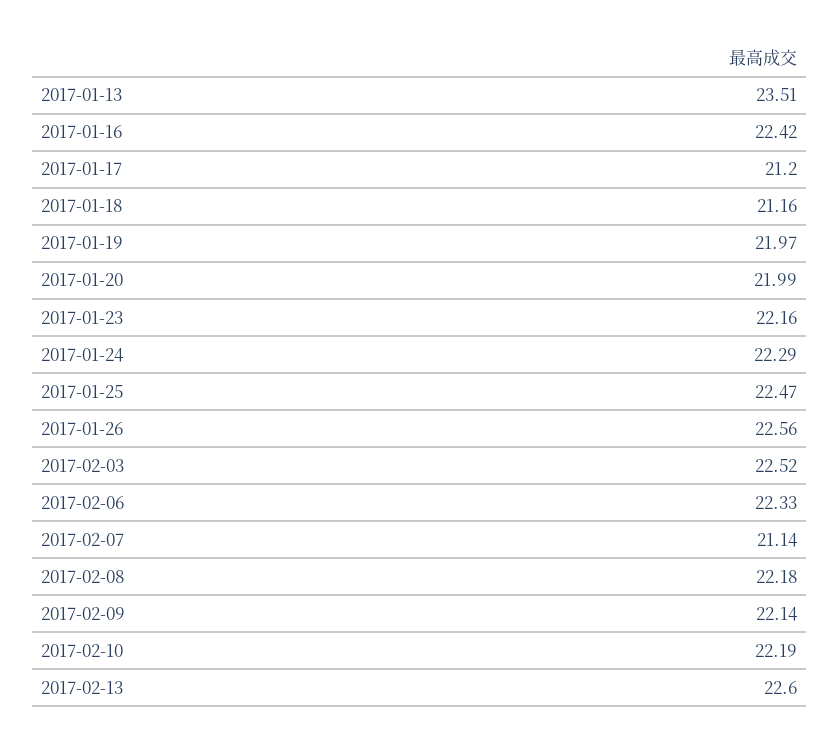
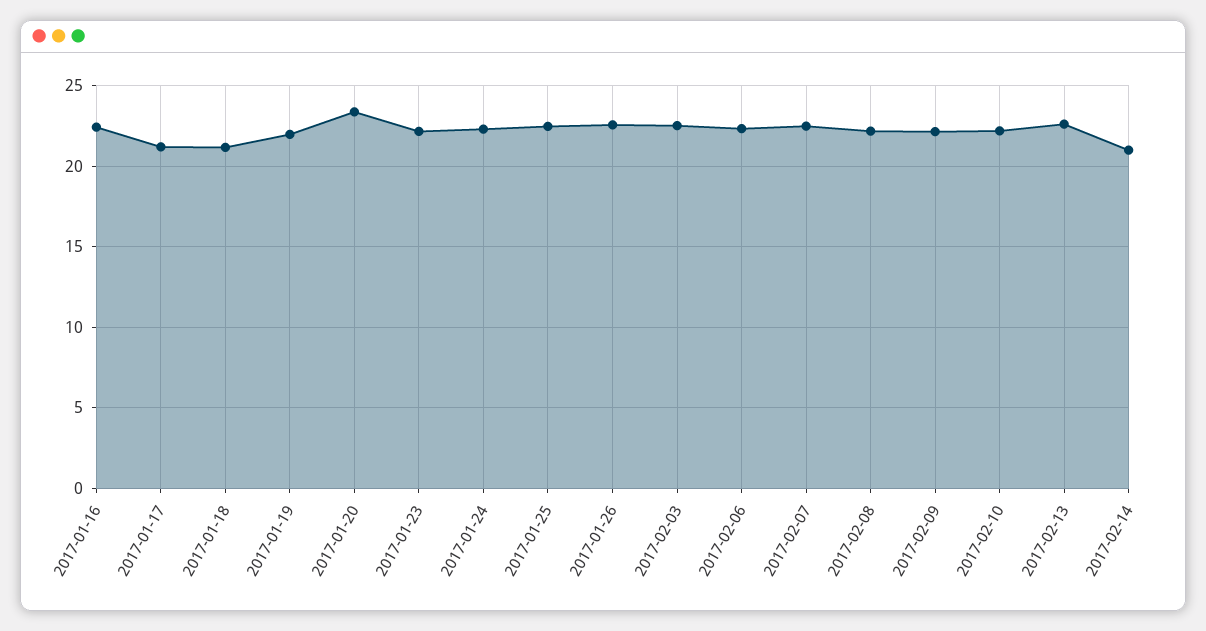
2017-01-13: 23.51 -> none
2017-01-20: 21.99 -> 23.5
2017-02-07: 21.14 -> 22.5
2017-02-14: none -> 21

